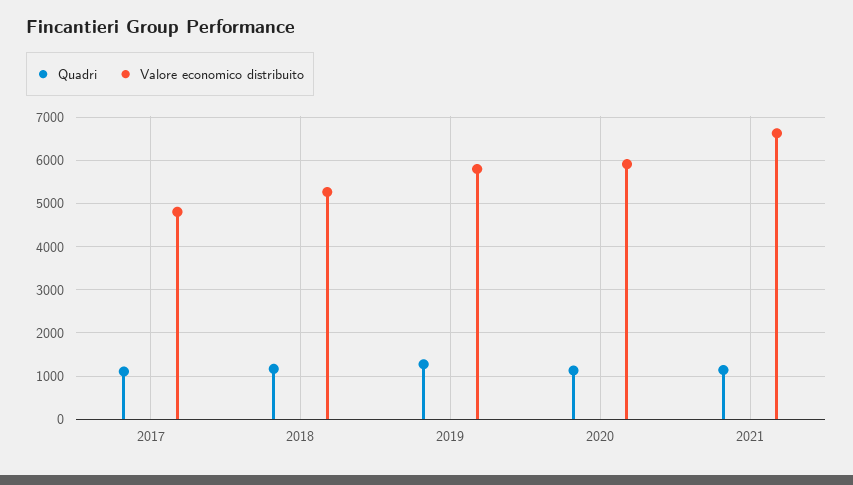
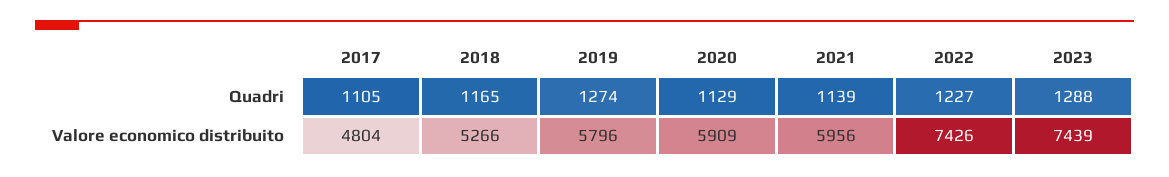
Valore economico distribuito, 2021: 6600 -> 5956
Quadri, 2022: none -> 1227
Quadri, 2023: none -> 1288
Valore economico distribuito, 2022: none -> 7426
Valore economico distribuito, 2023: none -> 7439

